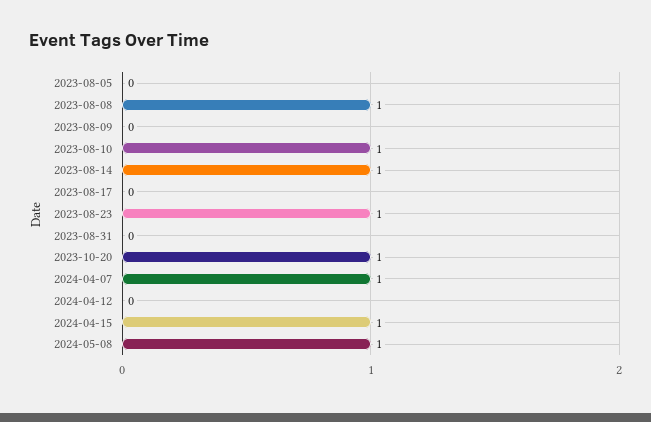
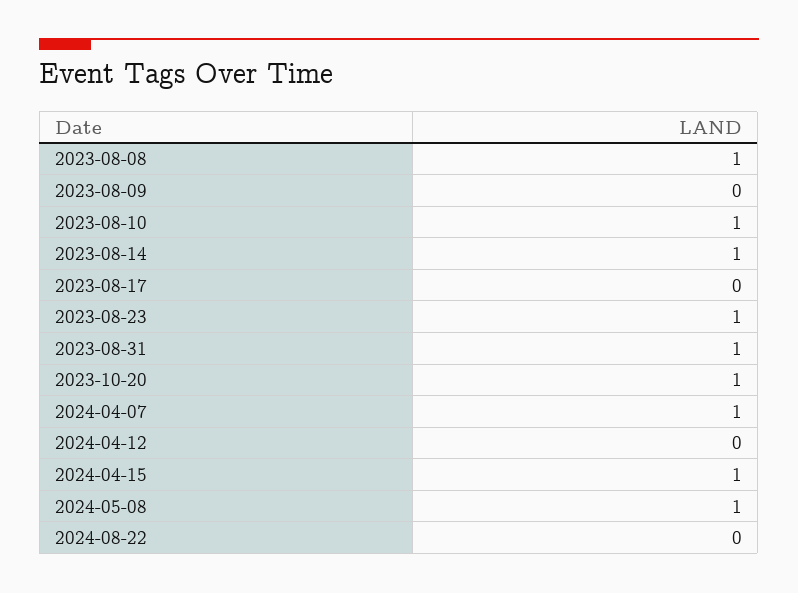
2023-08-05: 0 -> none
2023-08-31: 0 -> 1
2024-08-22: none -> 0

